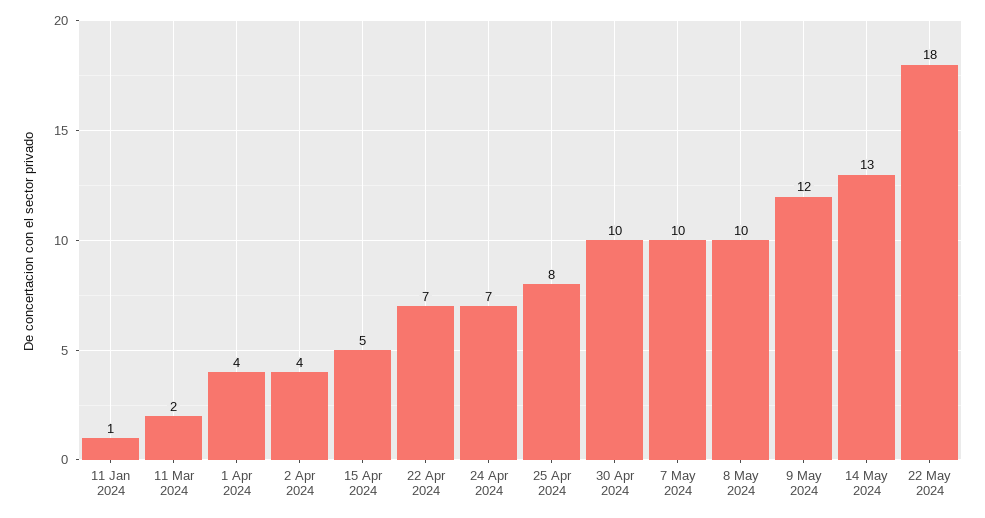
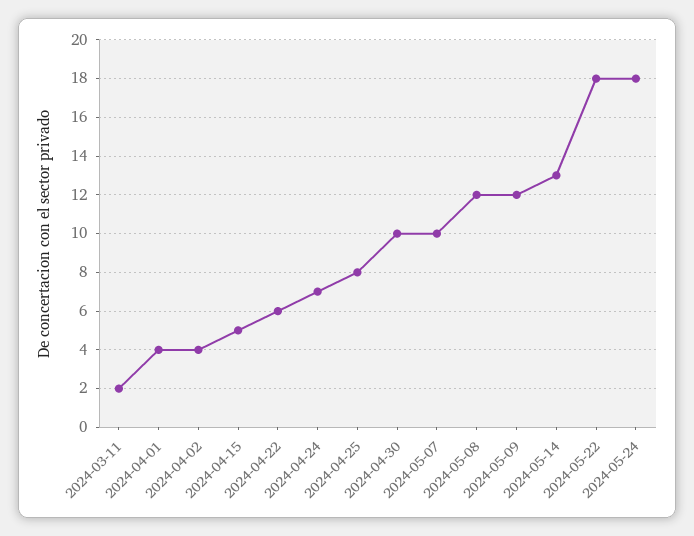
11 Jan 2024: 1 -> none
22 Apr 2024: 7 -> 6
8 May 2024: 10 -> 12
2024-05-24: none -> 18

